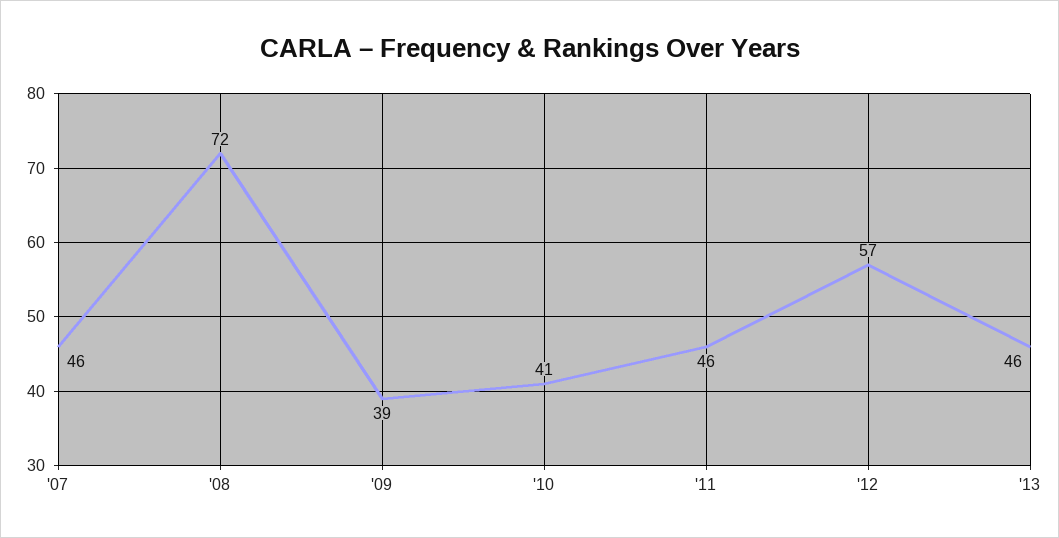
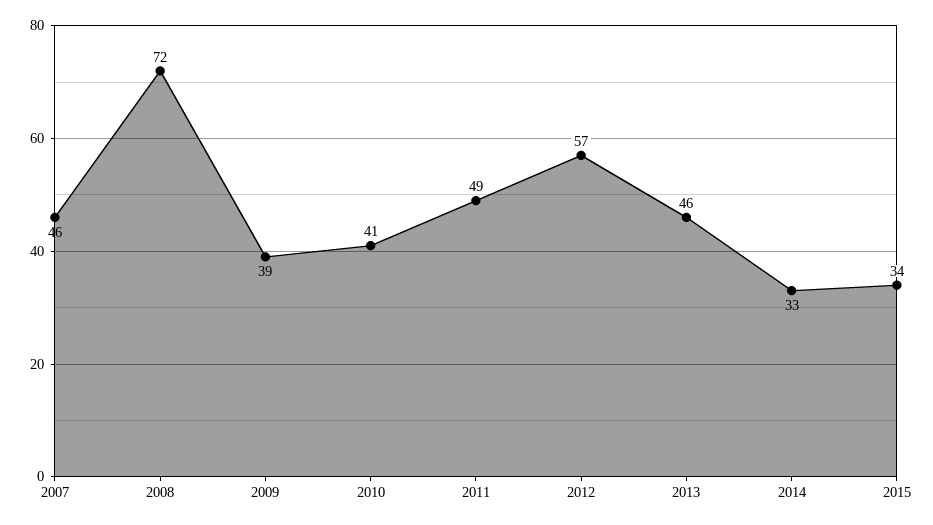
'11: 46 -> 49
2014: none -> 33
2015: none -> 34

